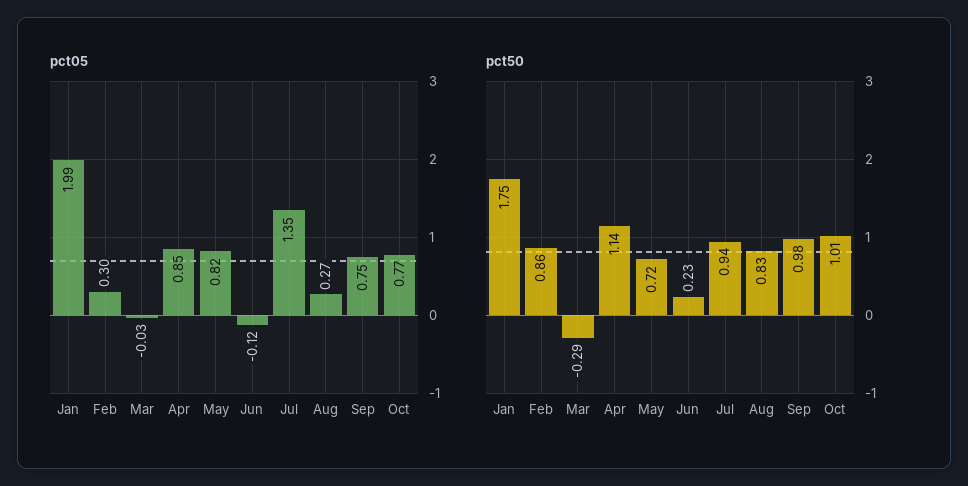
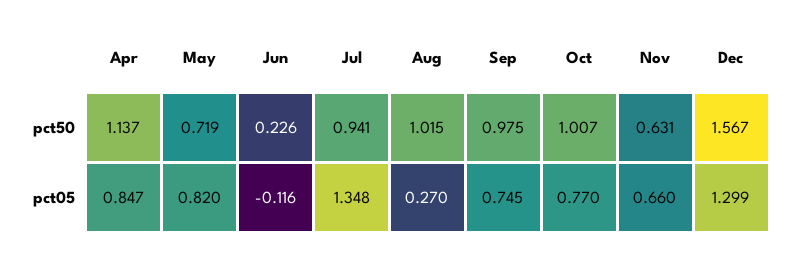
pct05, Jan: 1.99 -> none
pct05, Feb: 0.3 -> none
pct05, Mar: -0.03 -> none
pct50, Jan: 1.75 -> none
pct50, Feb: 0.86 -> none
pct50, Mar: -0.29 -> none
pct50, Aug: 0.83 -> 1.015
pct50, Nov: none -> 0.631
pct50, Dec: none -> 1.567
pct05, Nov: none -> 0.66
pct05, Dec: none -> 1.299

